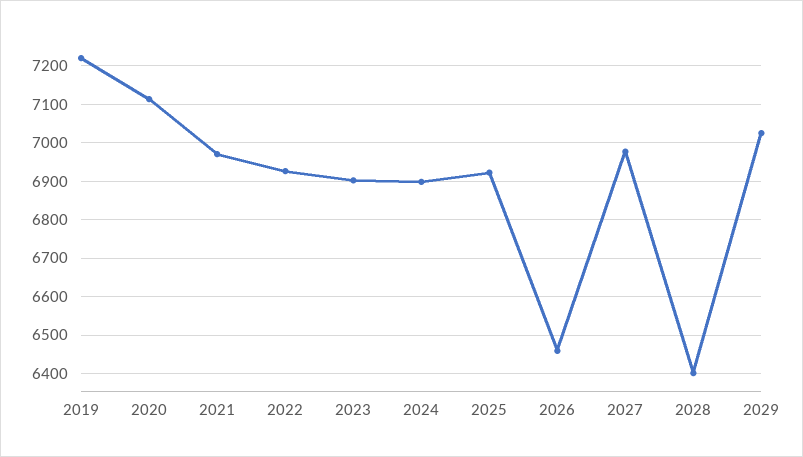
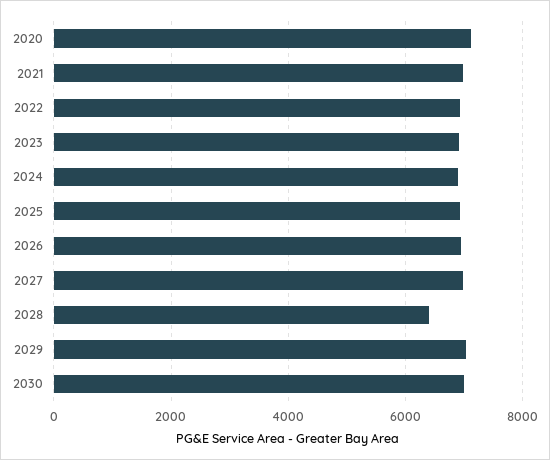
2019: 7220 -> none
2026: 6460 -> 7000
2030: none -> 7000

